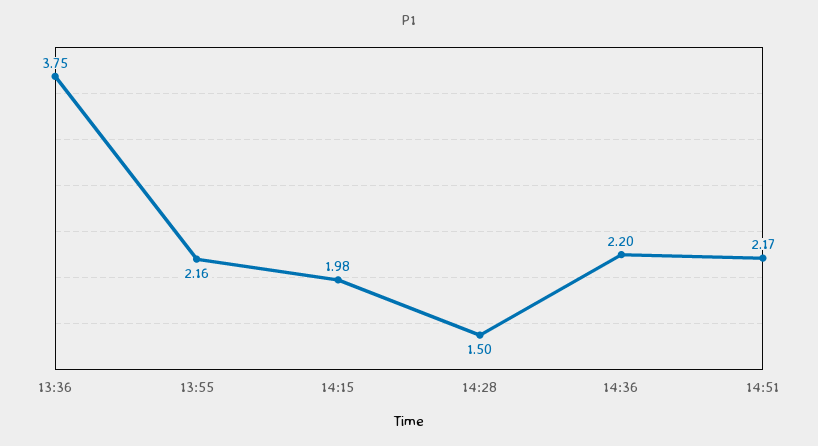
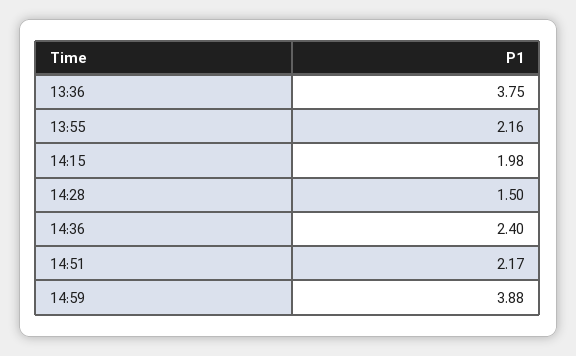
14:36: 2.2 -> 2.4
14:59: none -> 3.88

